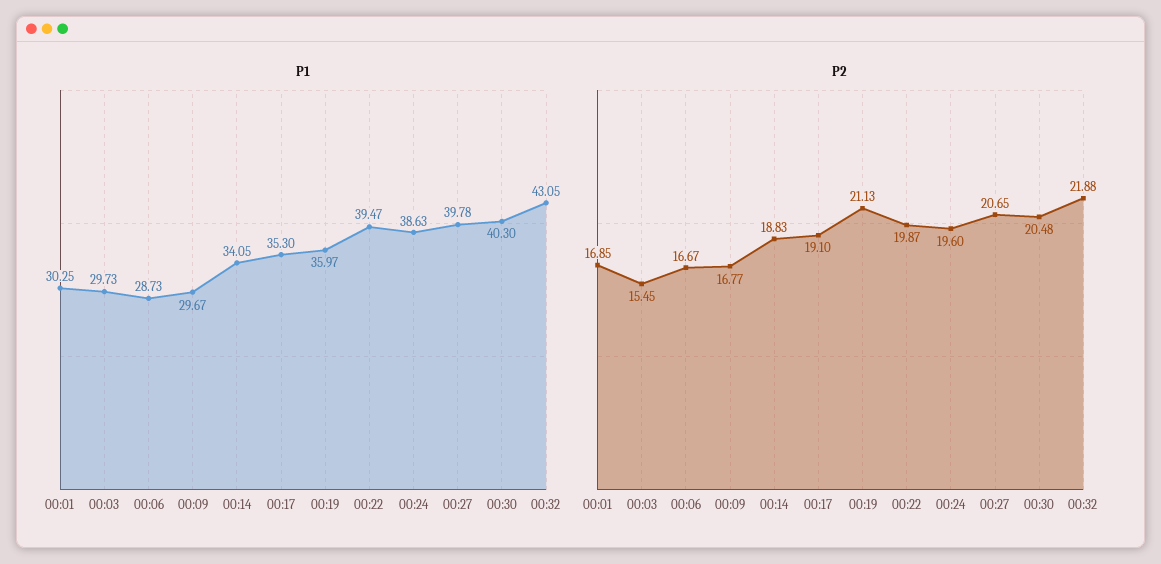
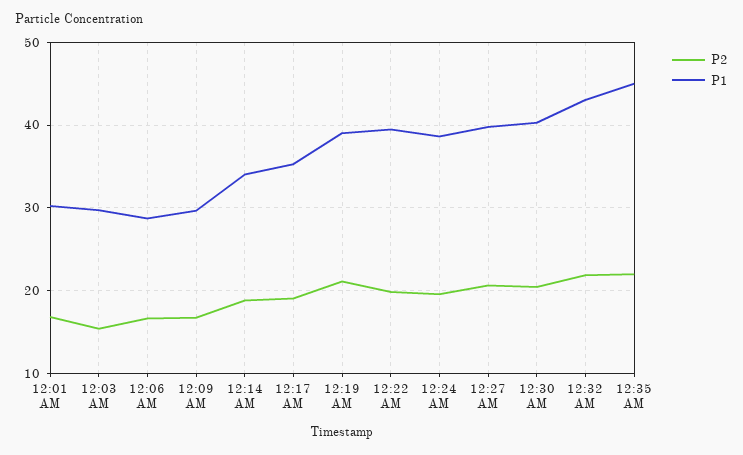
P1, 00:19: 35.97 -> 39
P2, 12:35 AM: none -> 22
P1, 12:35 AM: none -> 45

